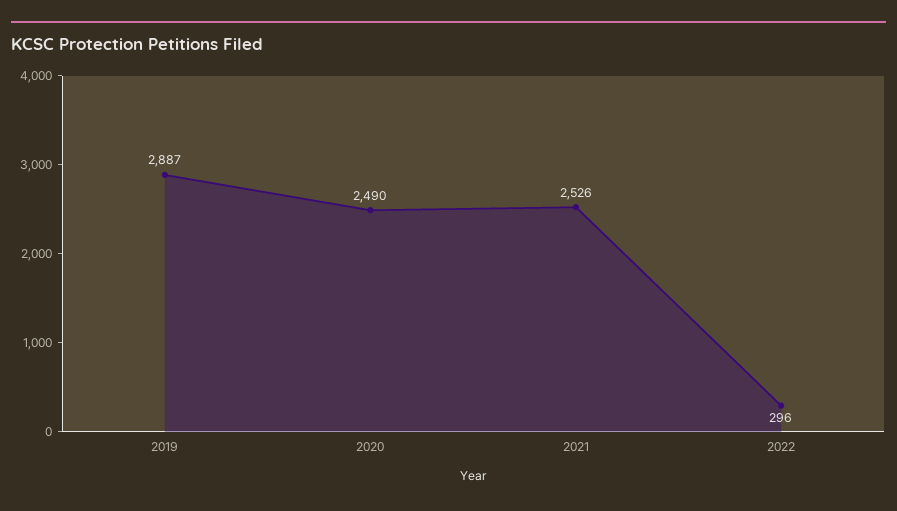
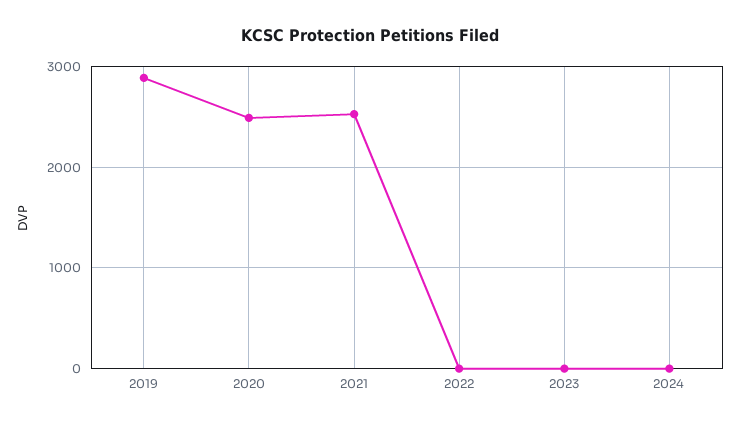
2022: 296 -> 0
2023: none -> 0
2024: none -> 0

